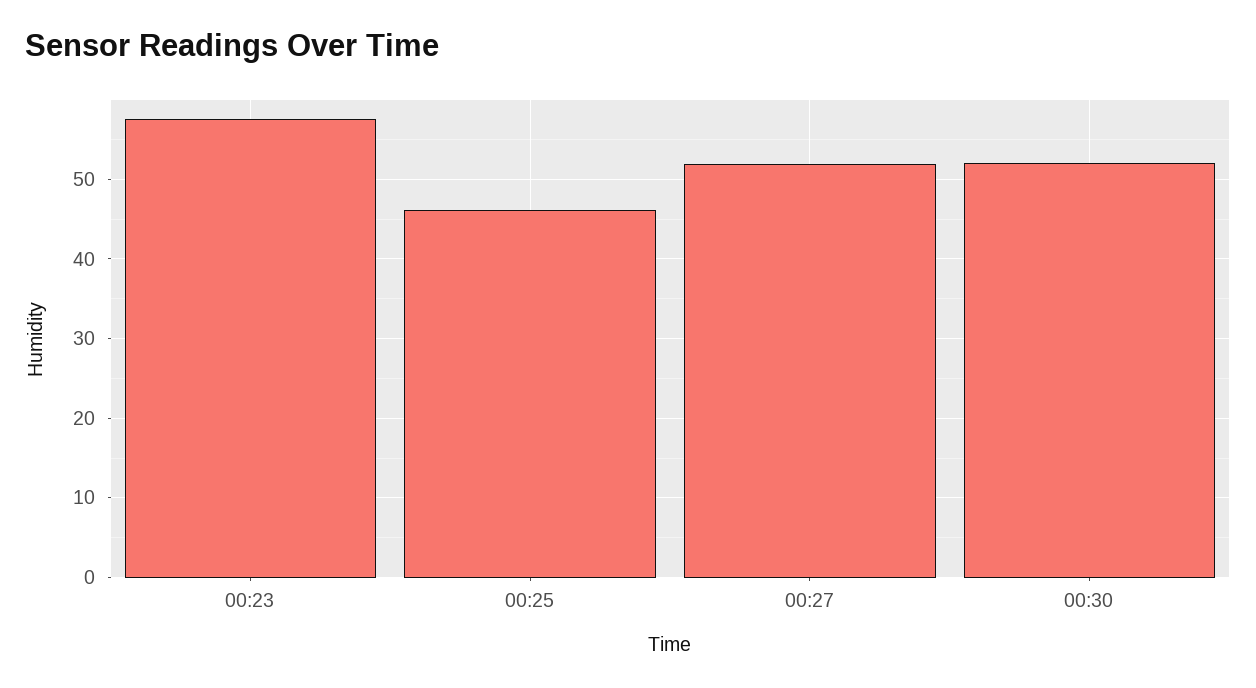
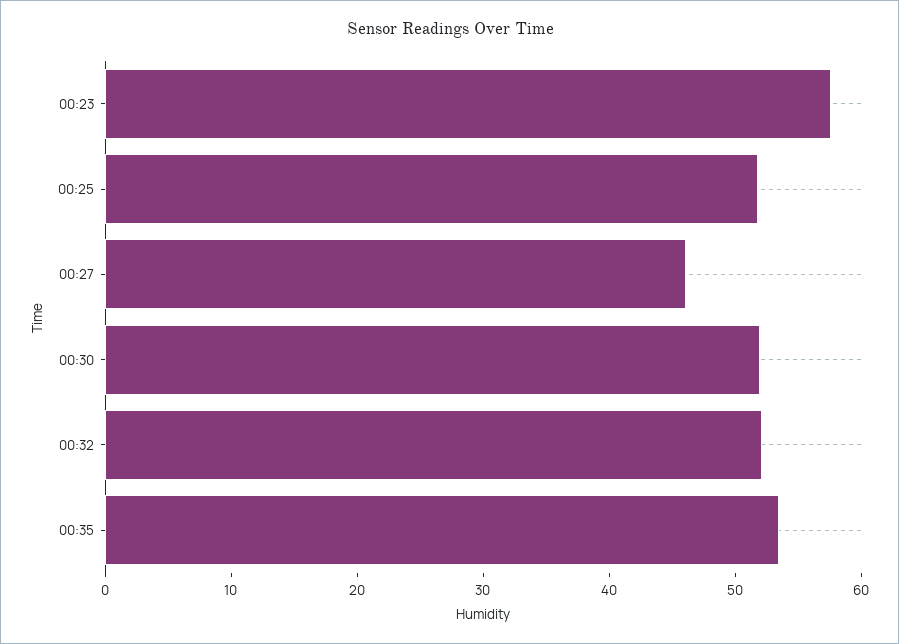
00:25: 46 -> 52
00:27: 52 -> 46
00:32: none -> 52
00:35: none -> 54

